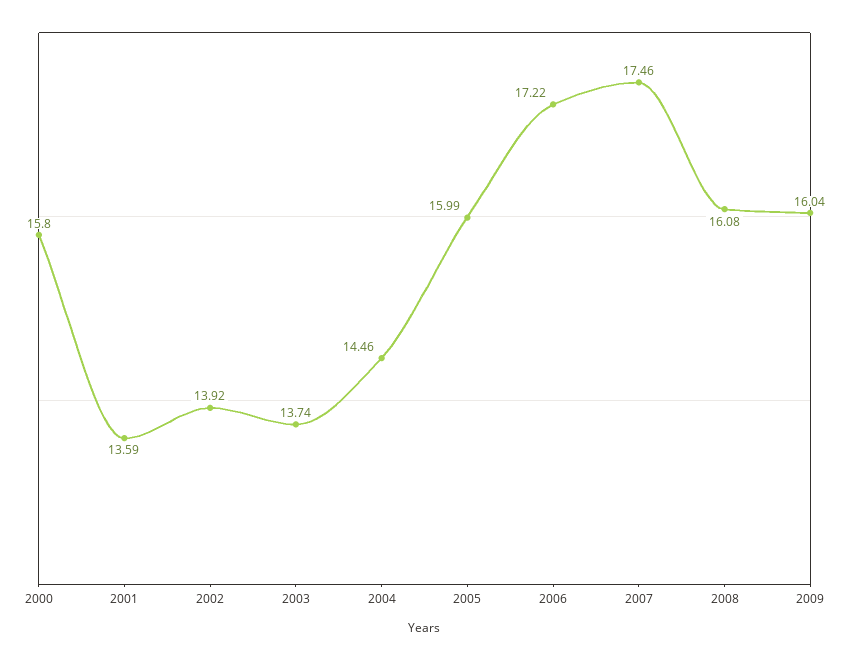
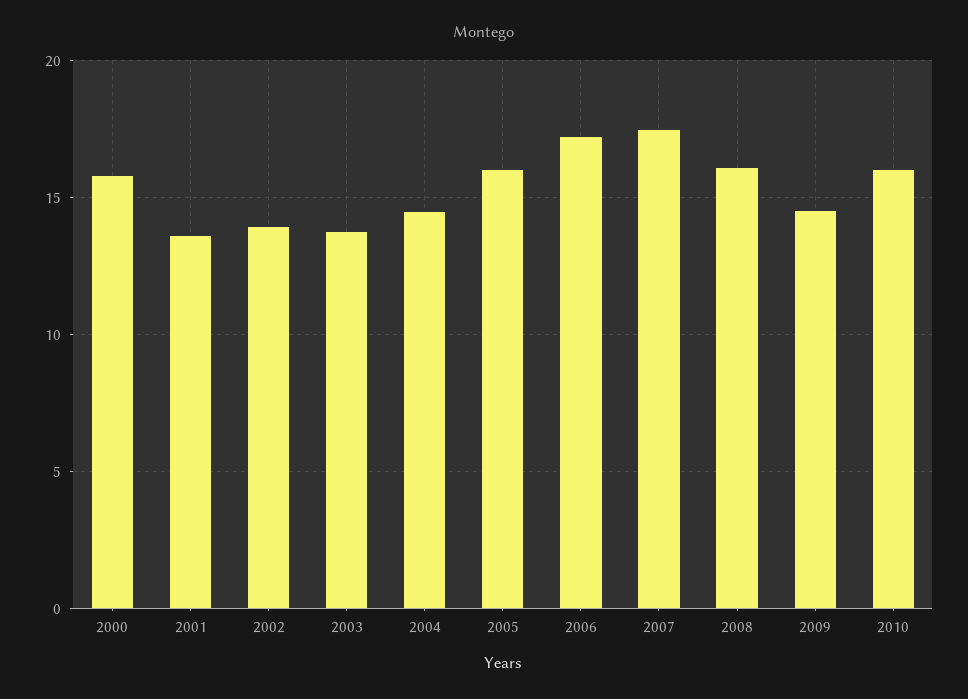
2009: 16.04 -> 14.5
2010: none -> 16

